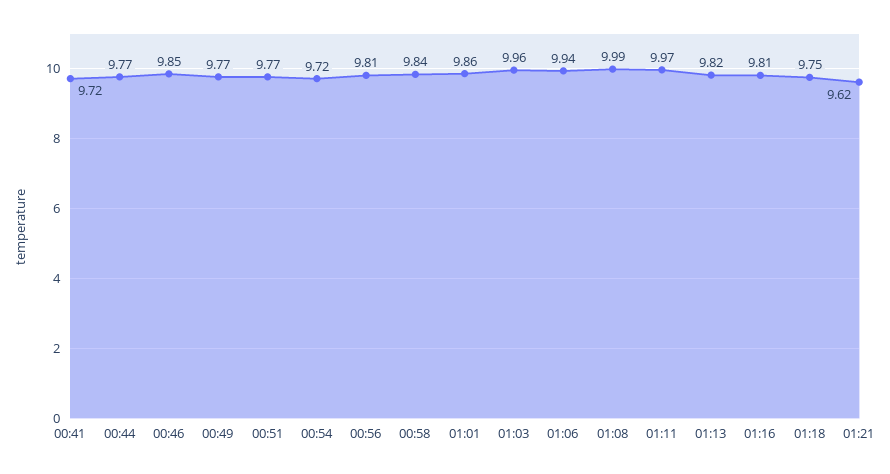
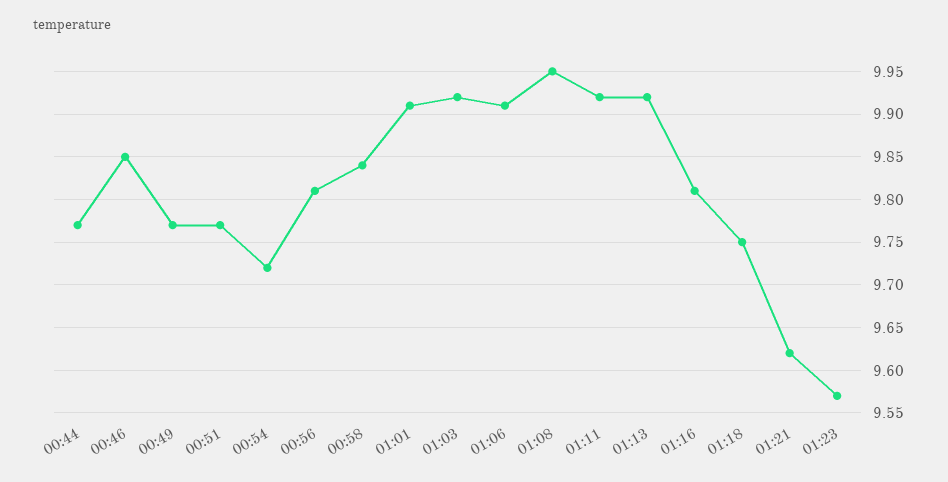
00:41: 9.72 -> none
01:01: 9.86 -> 9.91
01:03: 9.96 -> 9.92
01:06: 9.94 -> 9.91
01:08: 9.99 -> 9.95
01:11: 9.97 -> 9.92
01:13: 9.82 -> 9.92
01:23: none -> 9.57

